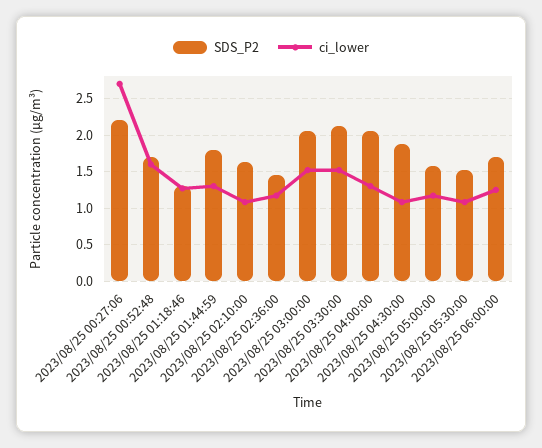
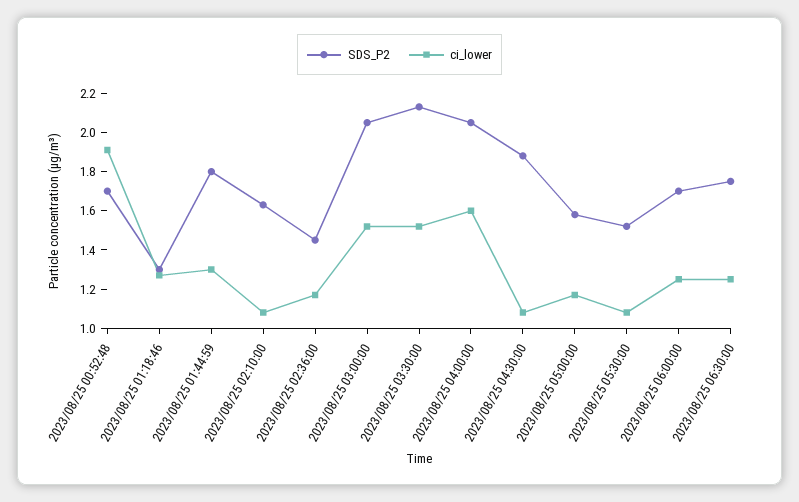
SDS_P2, 2023/08/25 00:27:06: 2.2 -> none
ci_lower, 2023/08/25 00:27:06: 2.7 -> none
ci_lower, 2023/08/25 00:52:48: 1.6 -> 1.9
ci_lower, 2023/08/25 04:00:00: 1.3 -> 1.6
SDS_P2, 2023/08/25 06:30:00: none -> 1.75
ci_lower, 2023/08/25 06:30:00: none -> 1.25

